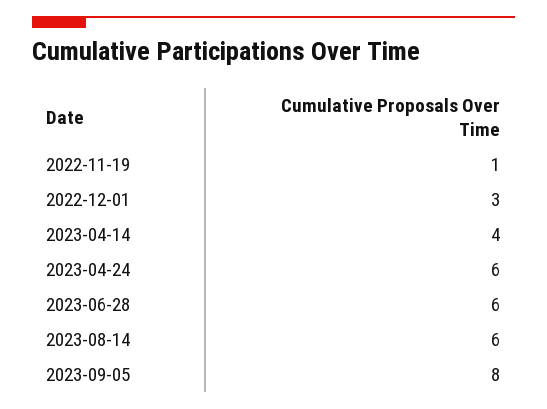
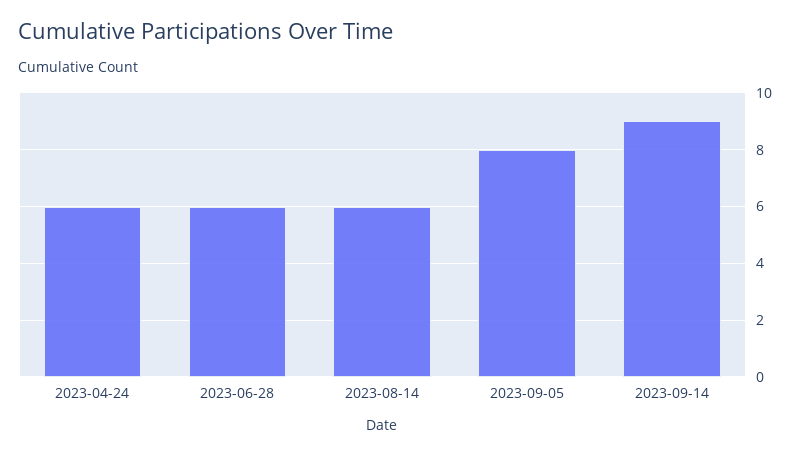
2022-11-19: 1 -> none
2022-12-01: 3 -> none
2023-04-14: 4 -> none
2023-09-14: none -> 9

